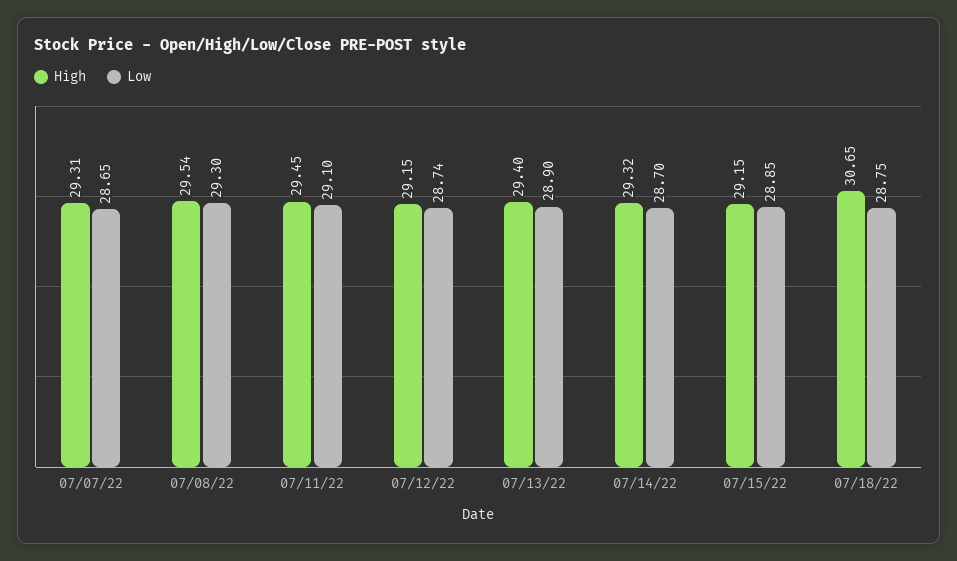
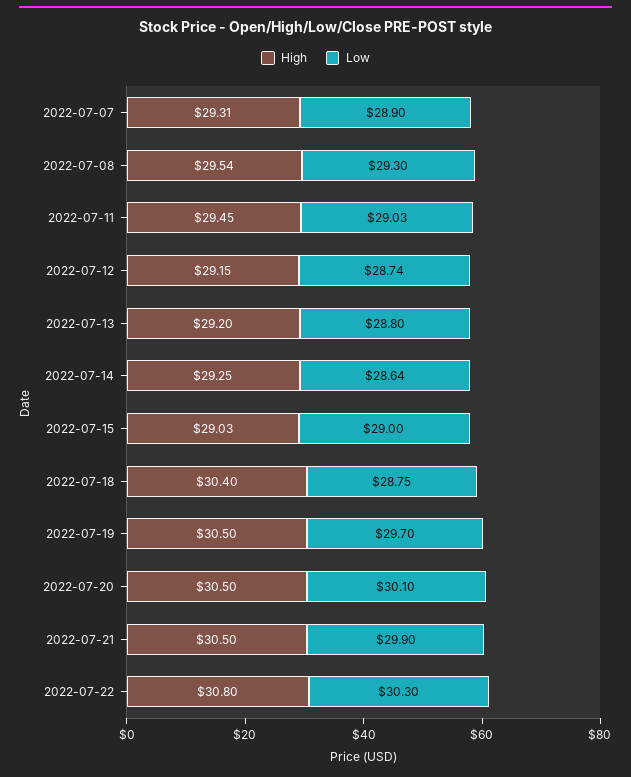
Low, 07/07/22: 28.65 -> 28.9
Low, 07/11/22: 29.1 -> 29.03
High, 07/13/22: 29.4 -> 29.2
Low, 07/13/22: 28.9 -> 28.8
High, 07/14/22: 29.32 -> 29.25
Low, 07/14/22: 28.7 -> 28.64
High, 07/15/22: 29.15 -> 29.03
Low, 07/15/22: 28.85 -> 29
High, 07/18/22: 30.65 -> 30.4
High, 2022-07-19: none -> 30.5
Low, 2022-07-19: none -> 29.7
High, 2022-07-20: none -> 30.5
Low, 2022-07-20: none -> 30.1
High, 2022-07-21: none -> 30.5
Low, 2022-07-21: none -> 29.9
High, 2022-07-22: none -> 30.8
Low, 2022-07-22: none -> 30.3

